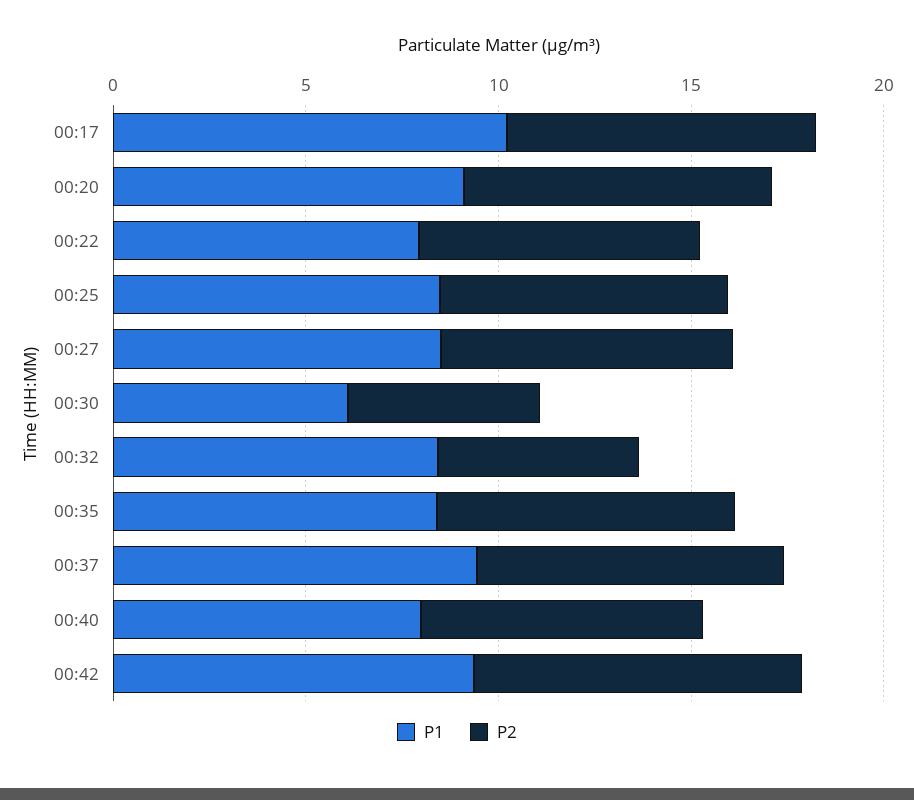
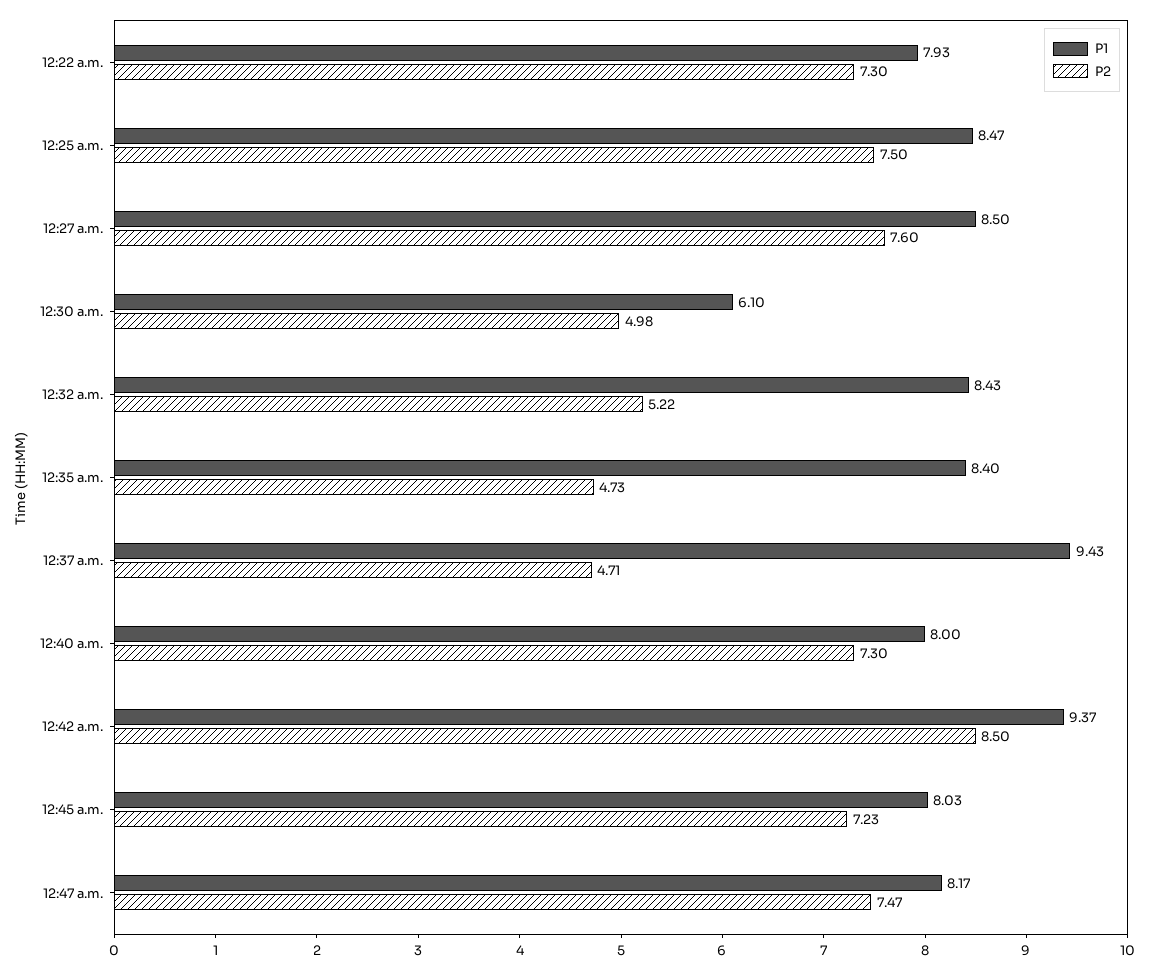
P1, 00:17: 10 -> none
P2, 00:17: 8 -> none
P1, 00:20: 9 -> none
P2, 00:20: 8 -> none
P2, 00:35: 8 -> 4.73
P2, 00:37: 8 -> 4.71
P1, 12:45 a.m.: none -> 8.03
P2, 12:45 a.m.: none -> 7.23
P1, 12:47 a.m.: none -> 8.17
P2, 12:47 a.m.: none -> 7.47

